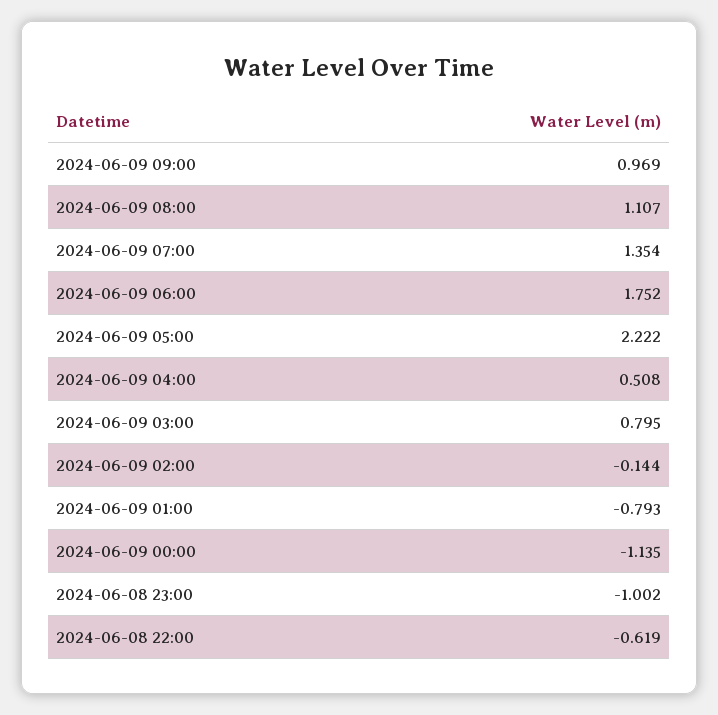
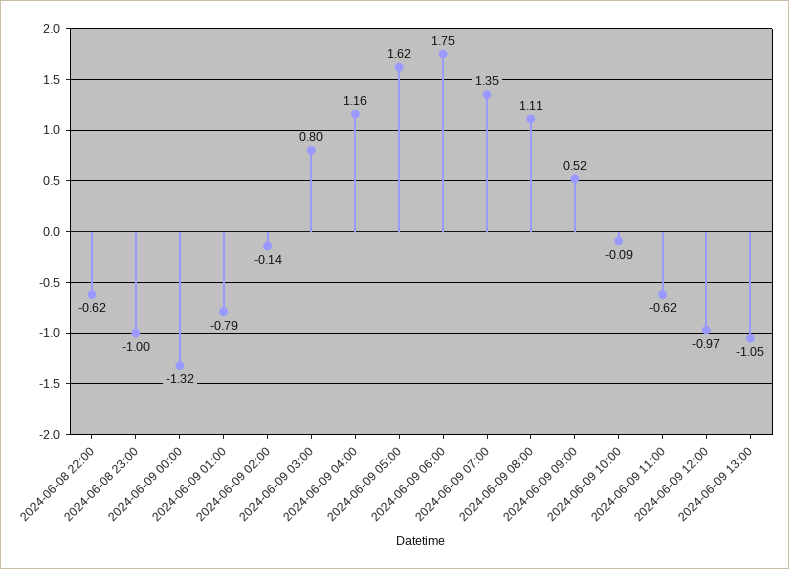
2024-06-09 09:00: 0.969 -> 0.52
2024-06-09 05:00: 2.222 -> 1.62
2024-06-09 04:00: 0.508 -> 1.16
2024-06-09 00:00: -1.135 -> -1.32
2024-06-09 10:00: none -> -0.09
2024-06-09 11:00: none -> -0.62
2024-06-09 12:00: none -> -0.97
2024-06-09 13:00: none -> -1.05

